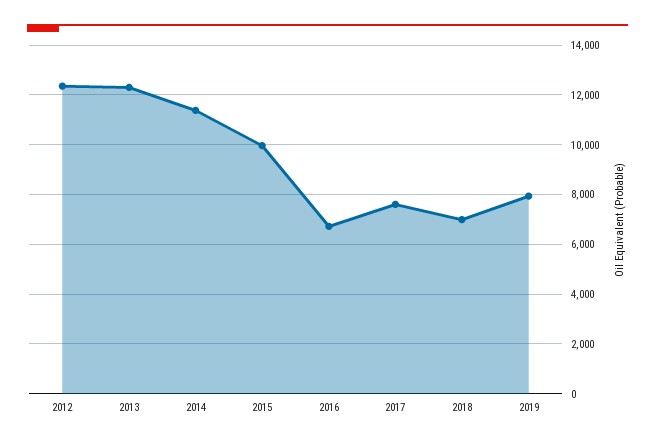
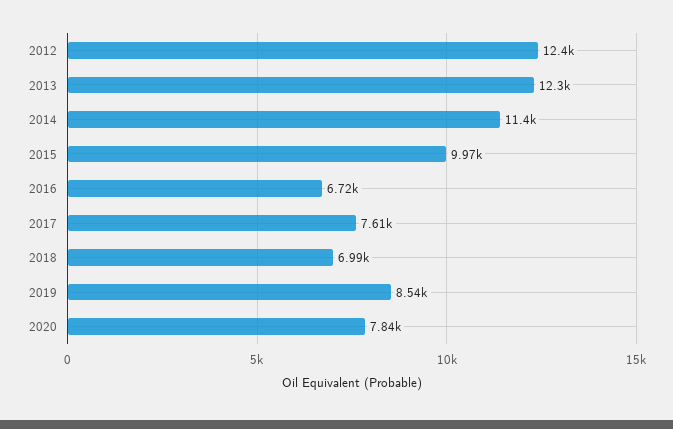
2019: 8000 -> 8540
2020: none -> 7840

